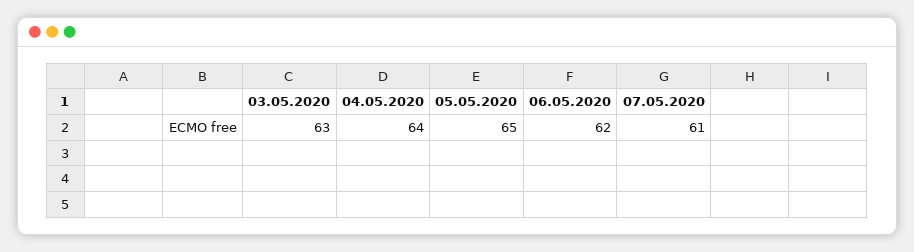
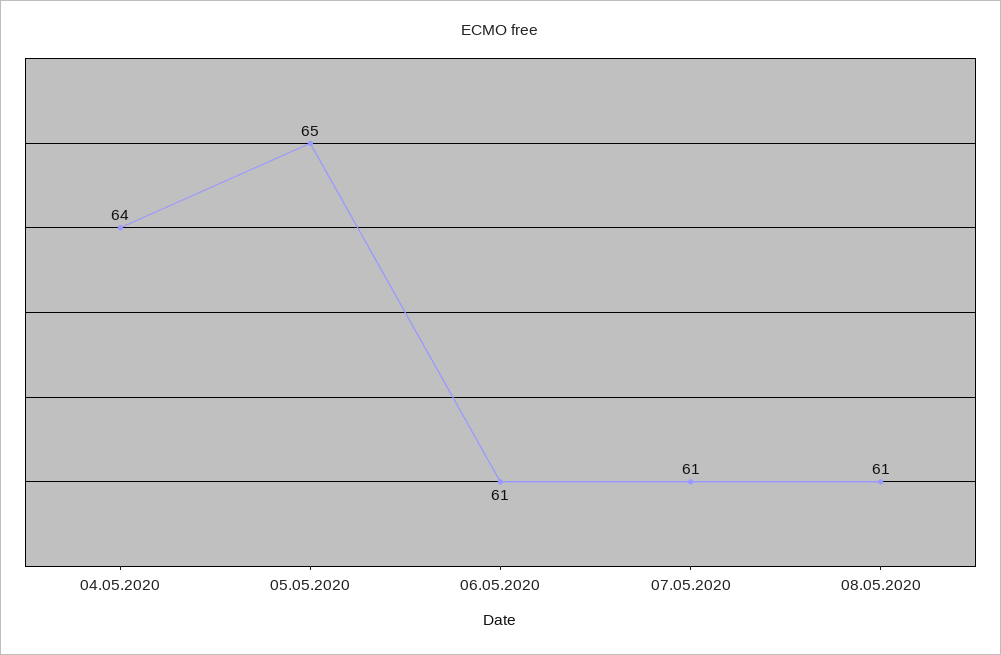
03.05.2020: 63 -> none
06.05.2020: 62 -> 61
08.05.2020: none -> 61

